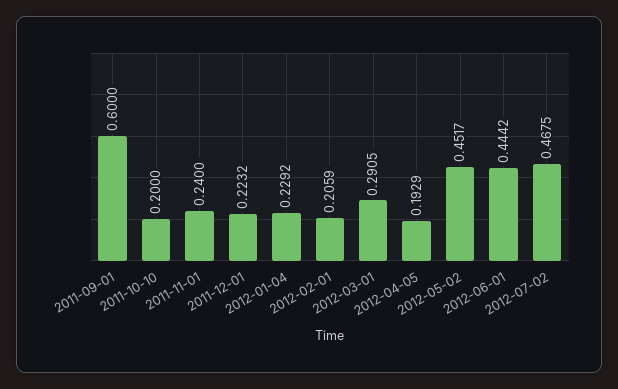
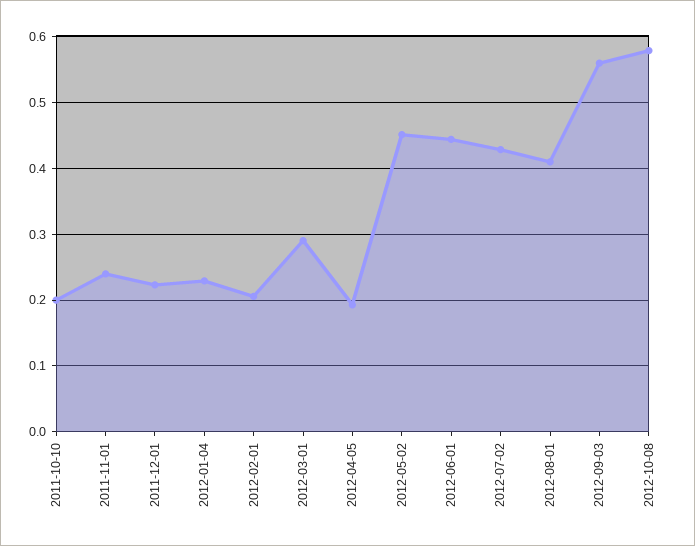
2011-09-01: 0.6 -> none
2012-07-02: 0.4675 -> 0.43
2012-08-01: none -> 0.41
2012-09-03: none -> 0.56
2012-10-08: none -> 0.58

